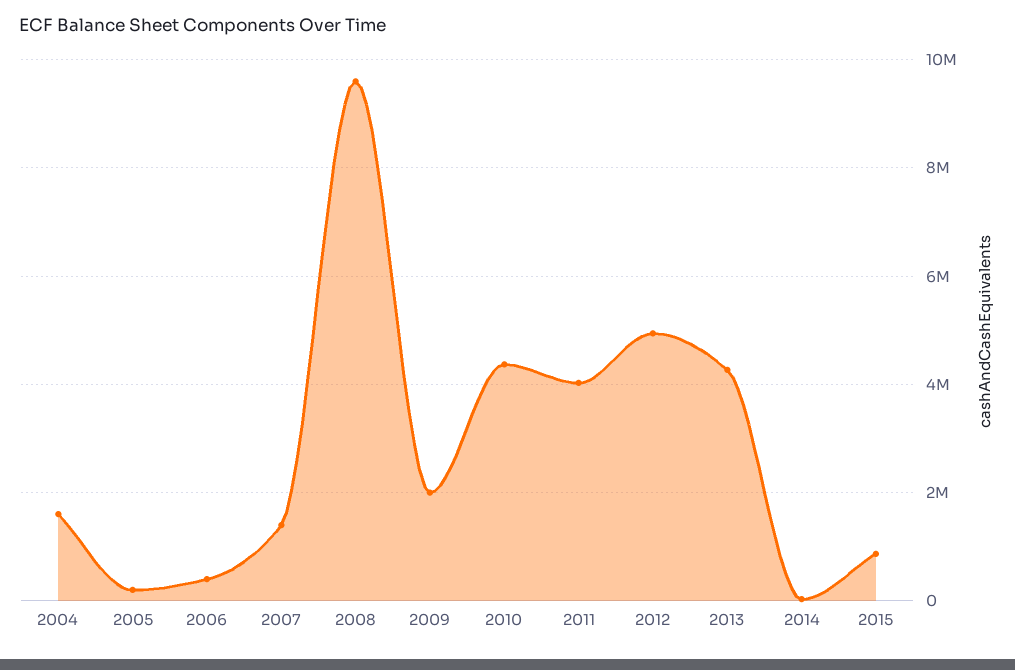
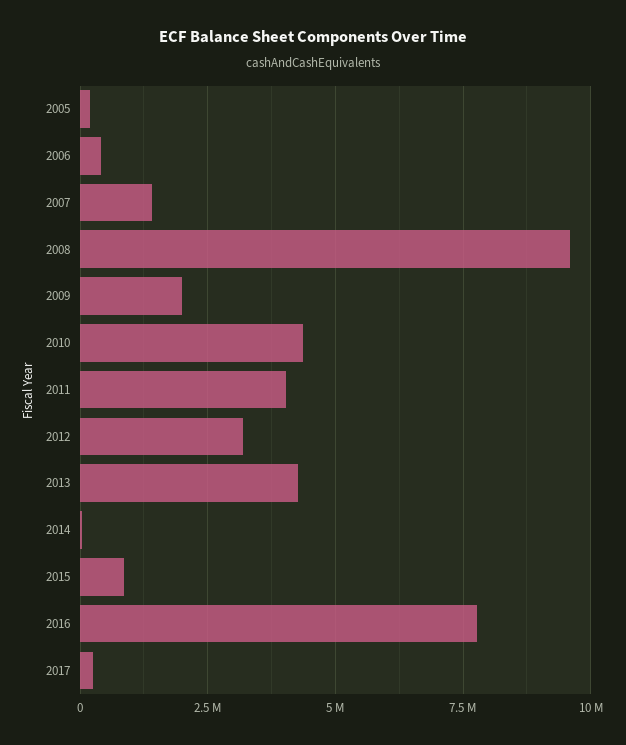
2004: 1600000 -> none
2012: 5000000 -> 3250000
2016: none -> 7750000
2017: none -> 250000

